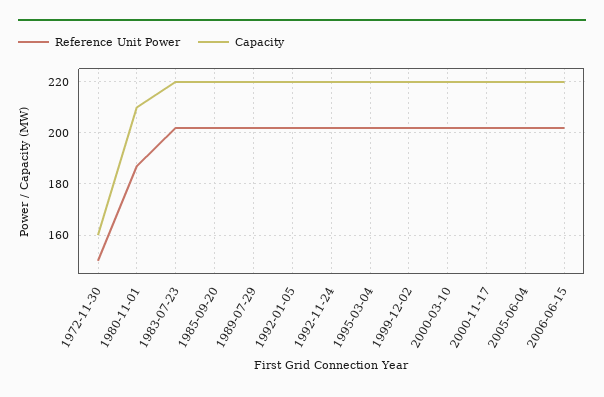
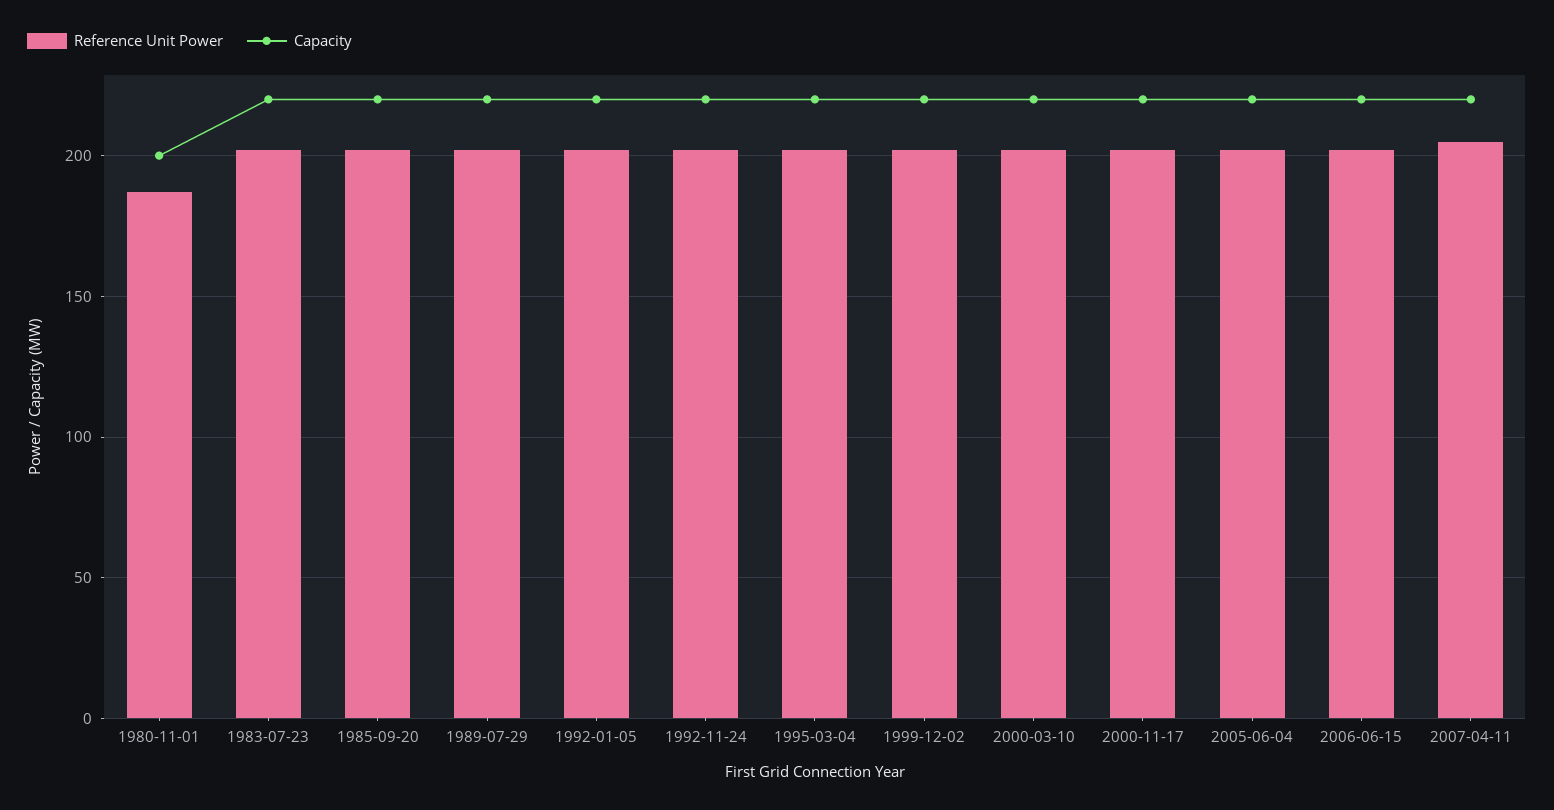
Reference Unit Power, 1972-11-30: 150 -> none
Capacity, 1972-11-30: 160 -> none
Capacity, 1980-11-01: 210 -> 200
Reference Unit Power, 2007-04-11: none -> 205
Capacity, 2007-04-11: none -> 220

